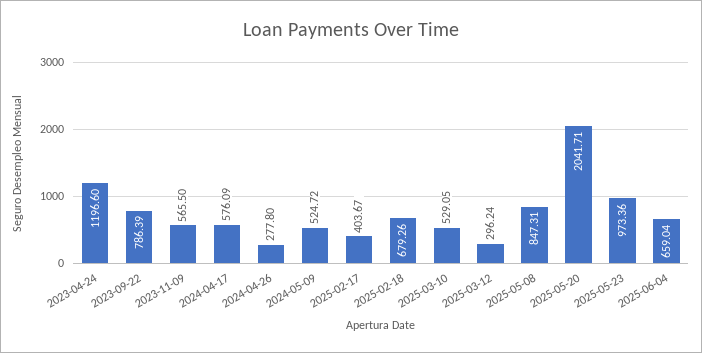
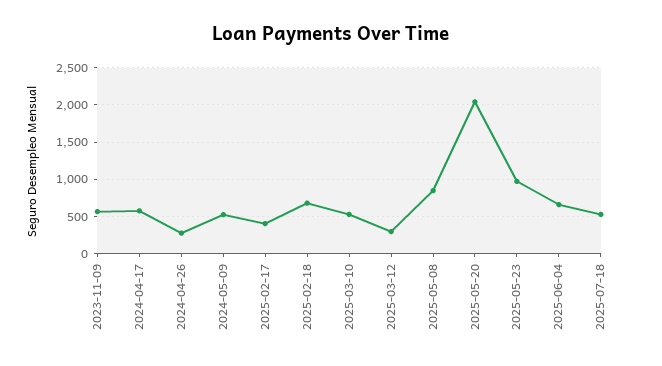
2023-04-24: 1196.6 -> none
2023-09-22: 786.39 -> none
2025-07-18: none -> 500

